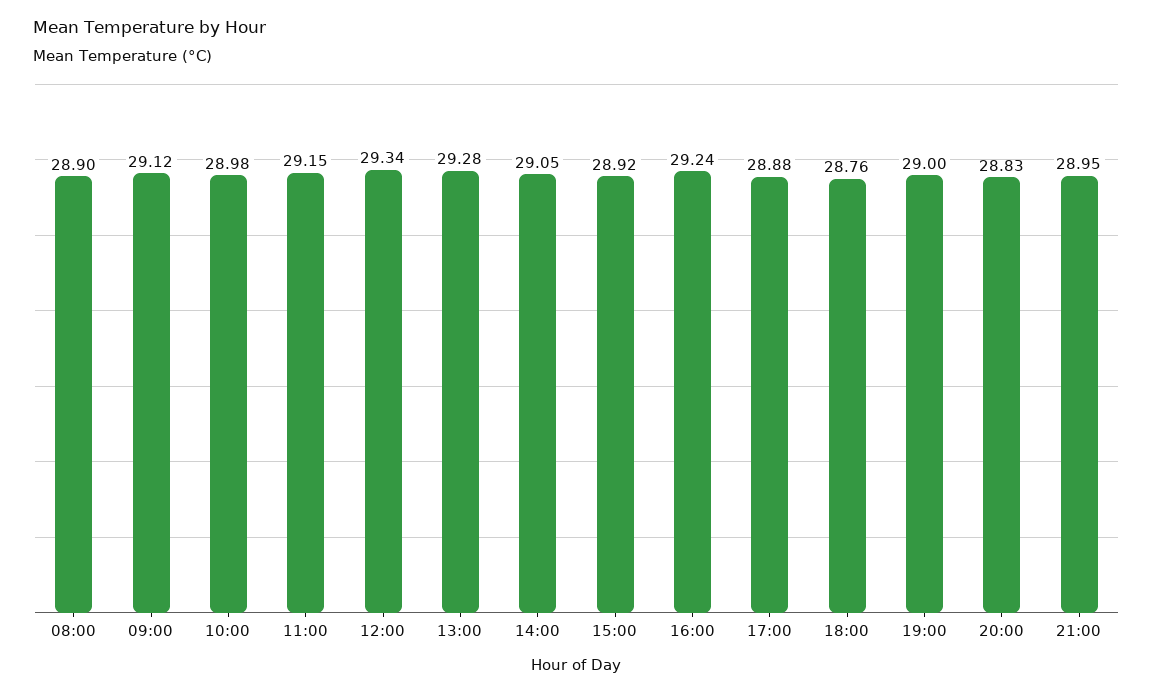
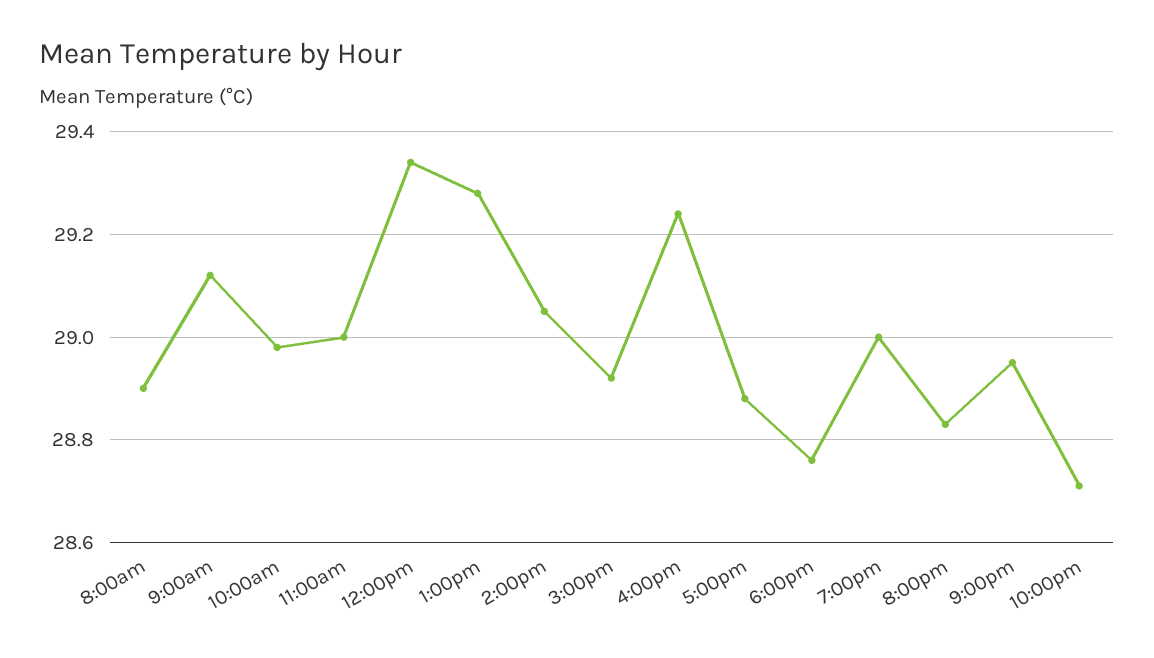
11:00: 29.15 -> 29
10:00pm: none -> 28.7

